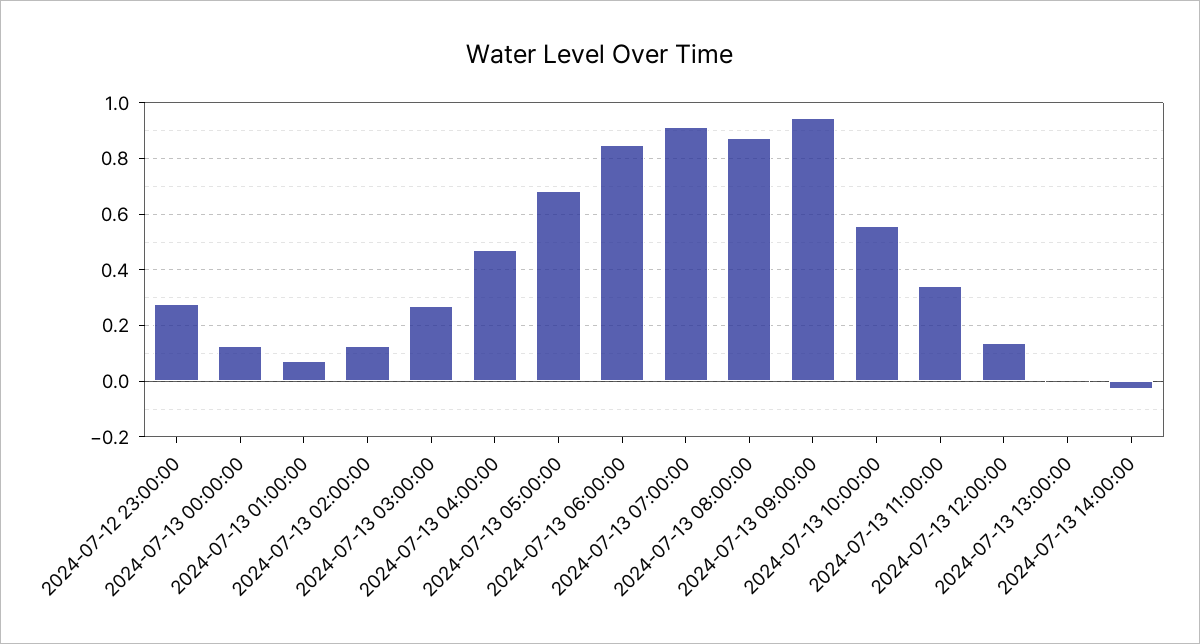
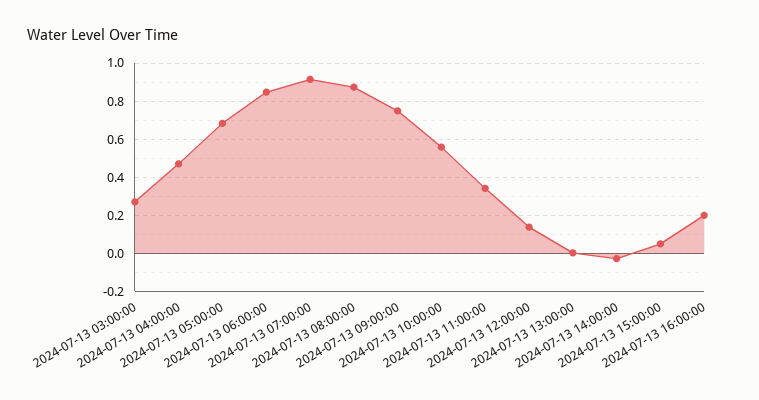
2024-07-12 23:00:00: 0.275 -> none
2024-07-13 00:00:00: 0.125 -> none
2024-07-13 01:00:00: 0.075 -> none
2024-07-13 02:00:00: 0.125 -> none
2024-07-13 09:00:00: 0.95 -> 0.75
2024-07-13 15:00:00: none -> 0.05
2024-07-13 16:00:00: none -> 0.2

